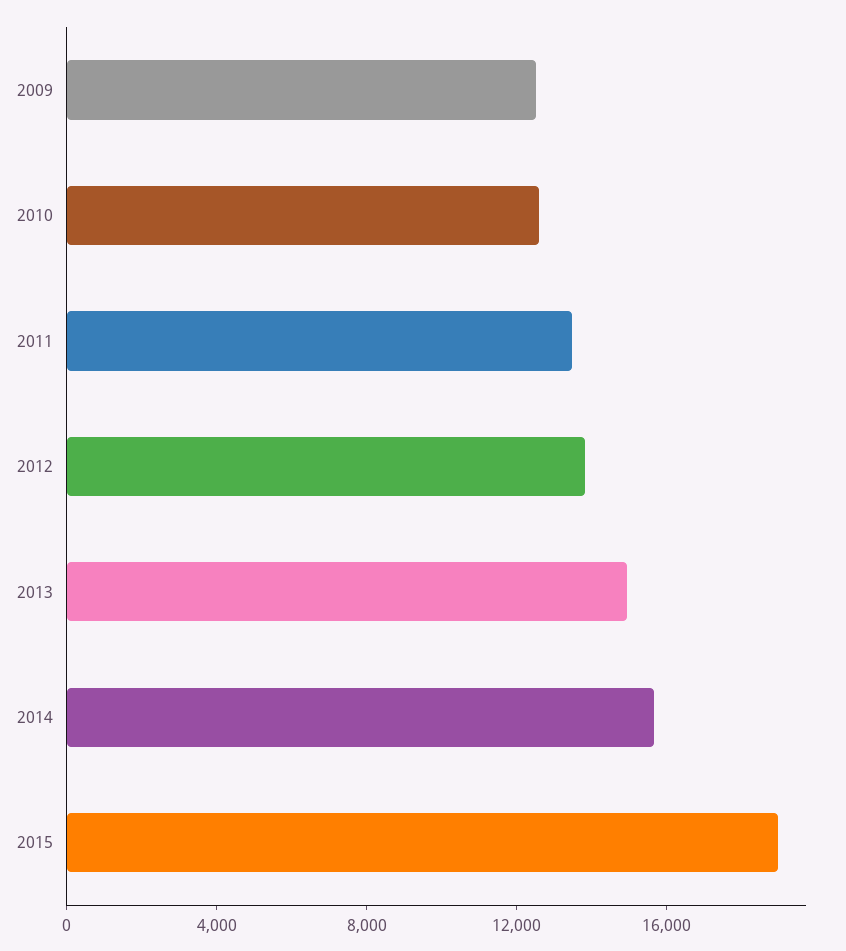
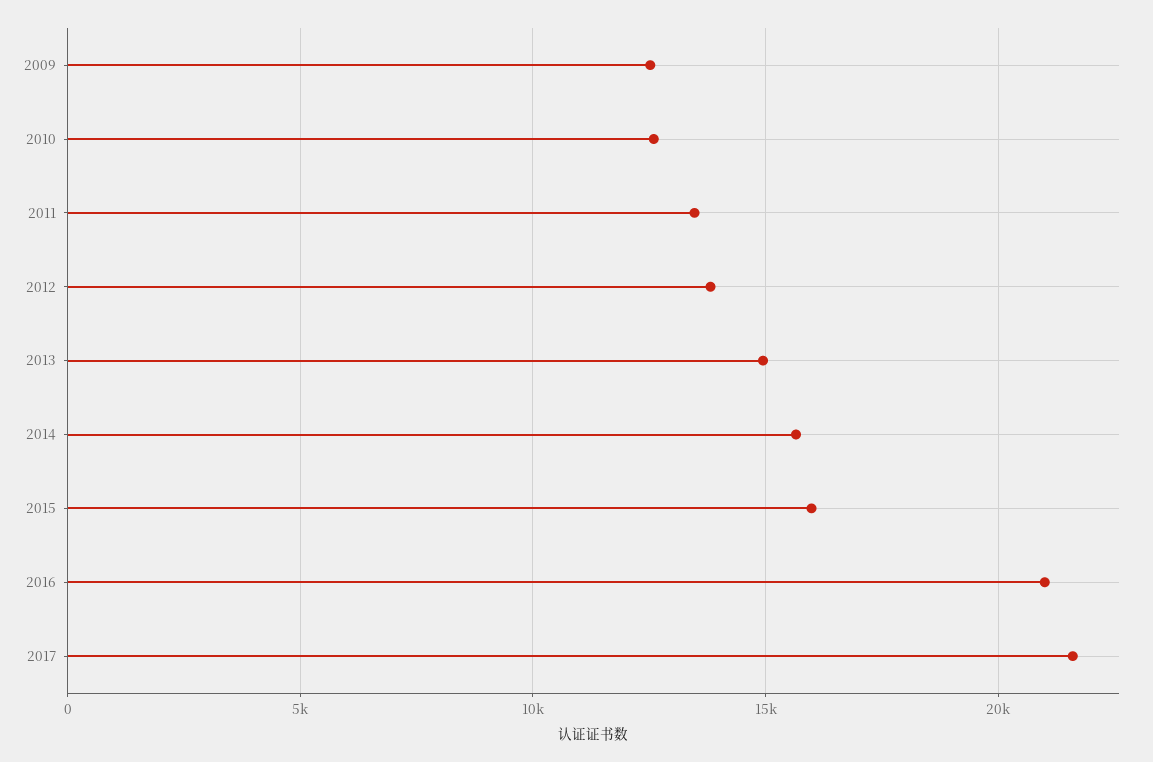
2015: 19000 -> 16000
2016: none -> 21000
2017: none -> 21500

